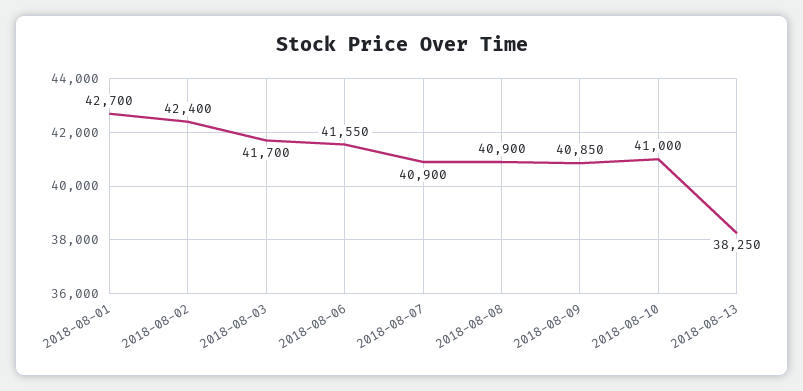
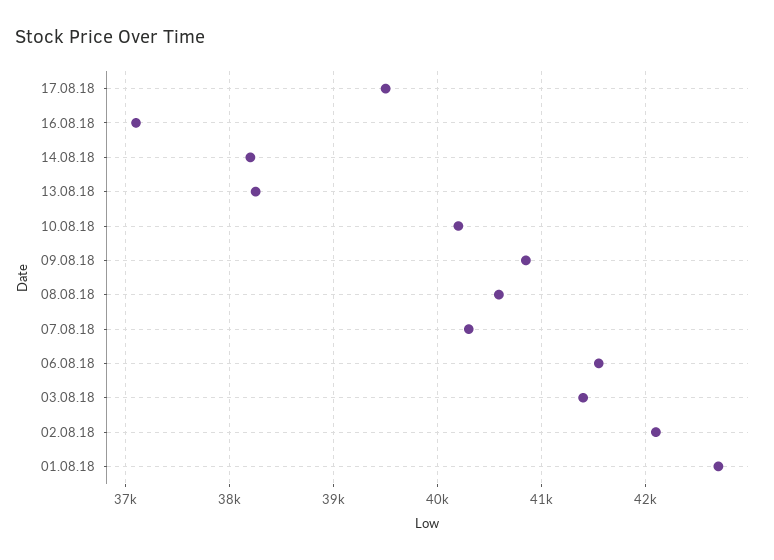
2018-08-02: 42400 -> 42100
2018-08-03: 41700 -> 41400
2018-08-07: 40900 -> 40300
2018-08-08: 40900 -> 40600
2018-08-10: 41000 -> 40200
17.08.18: none -> 39500
16.08.18: none -> 37100
14.08.18: none -> 38200

